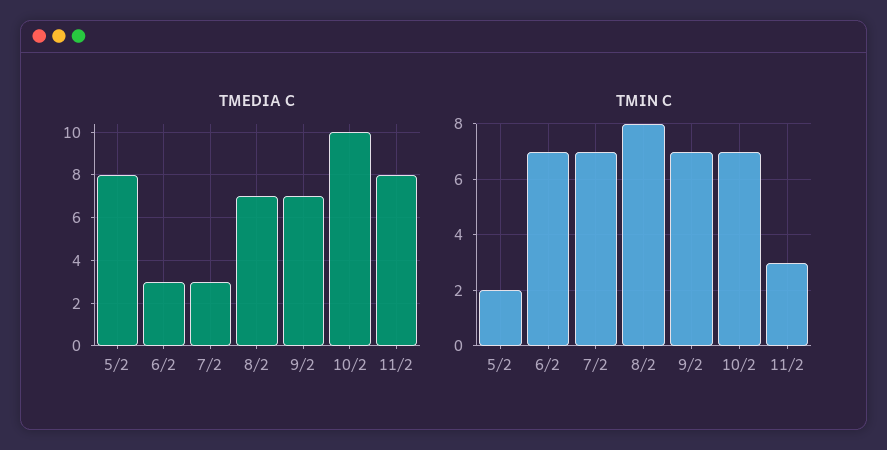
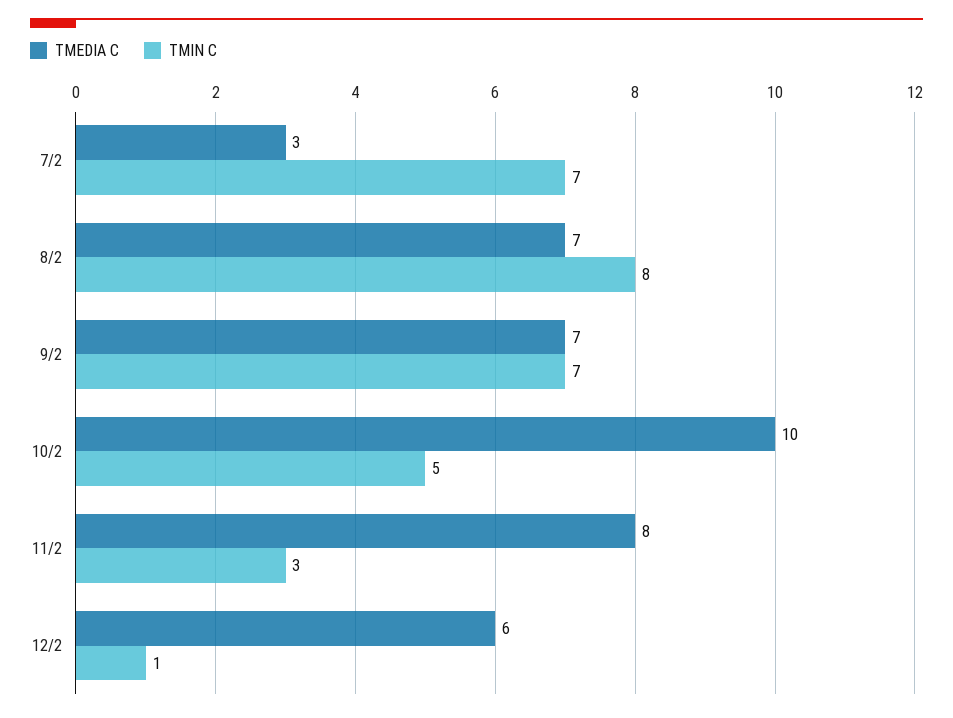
TMEDIA C, 5/2: 8 -> none
TMEDIA C, 6/2: 3 -> none
TMIN C, 5/2: 2 -> none
TMIN C, 6/2: 7 -> none
TMIN C, 10/2: 7 -> 5
TMEDIA C, 12/2: none -> 6
TMIN C, 12/2: none -> 1

